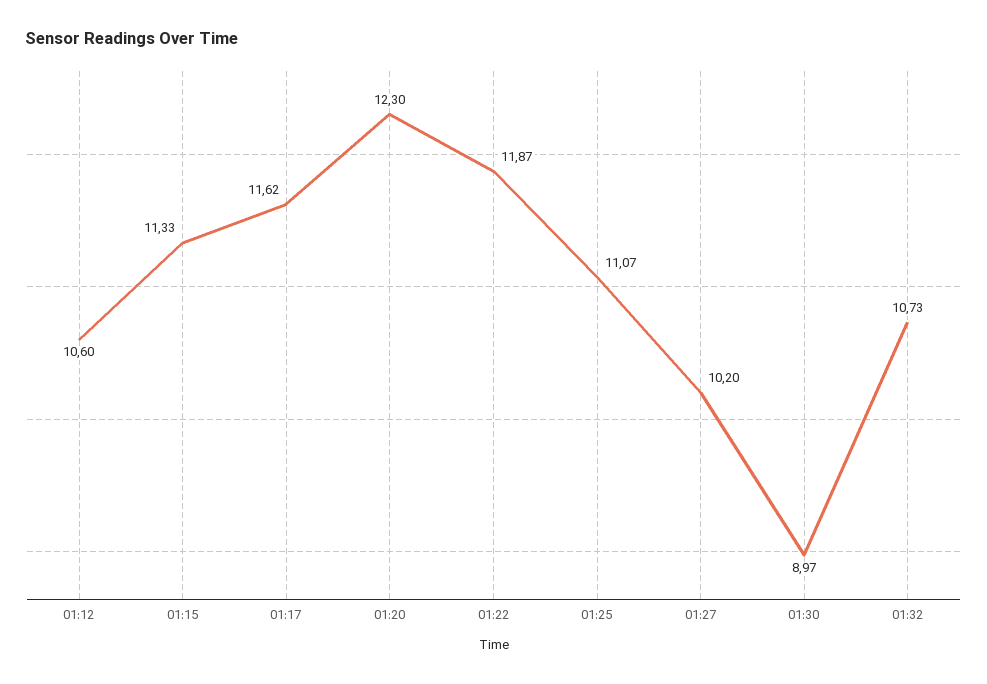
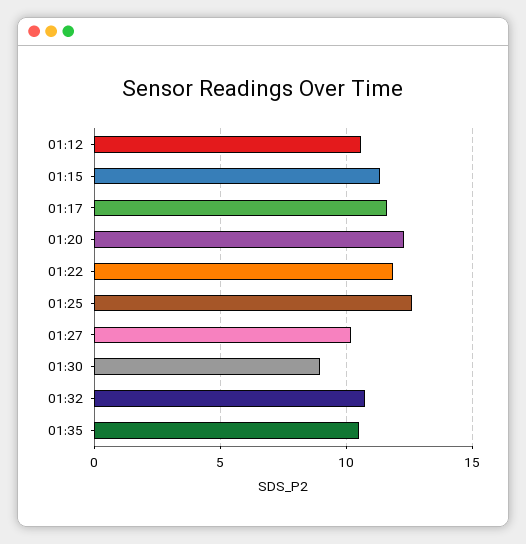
01:25: 11.07 -> 12.5
01:35: none -> 10.5

